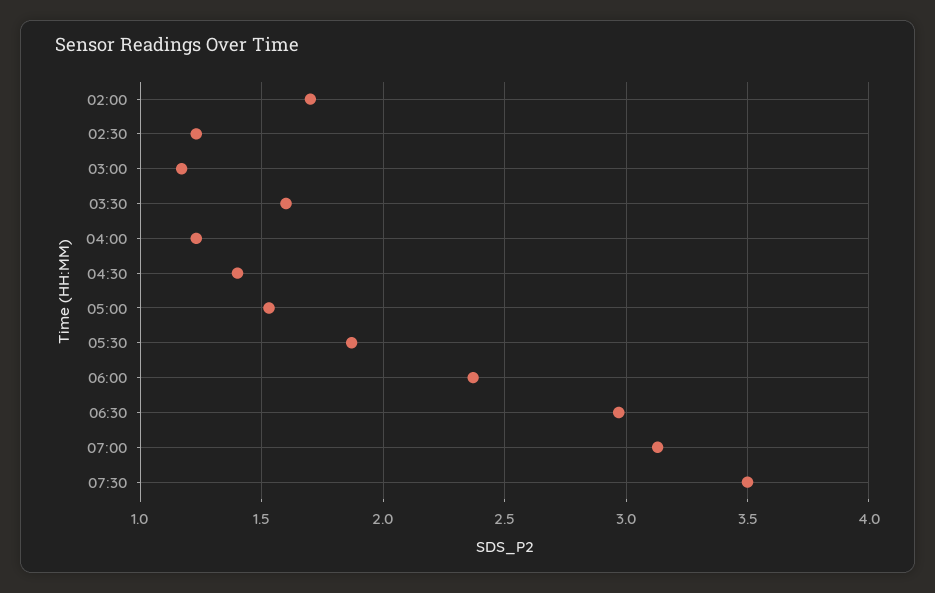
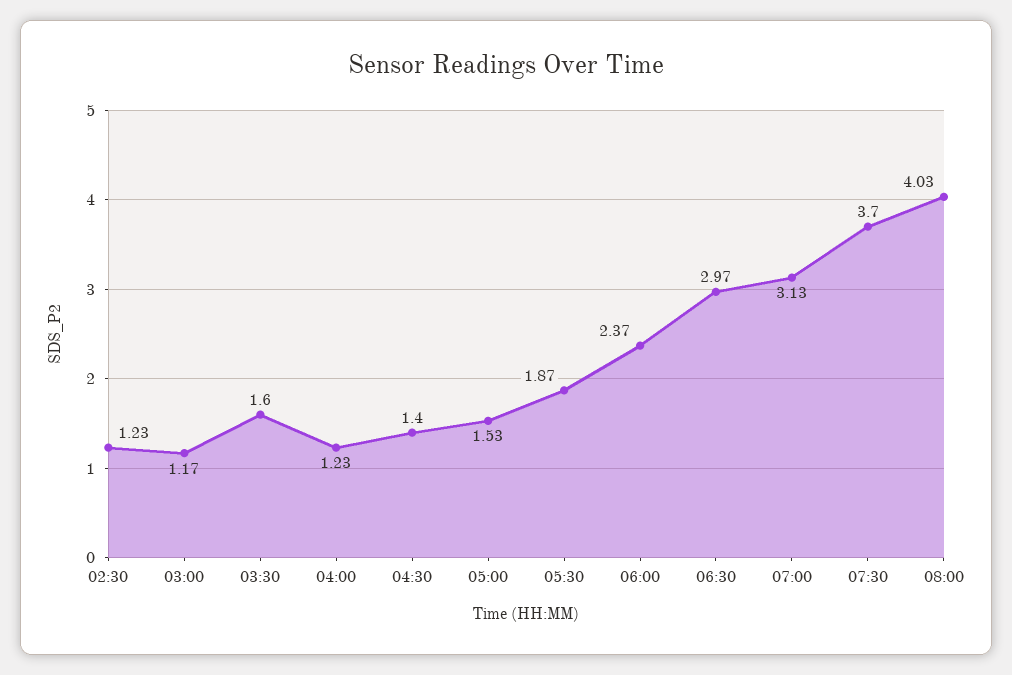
02:00: 1.7 -> none
07:30: 3.5 -> 3.7
08:00: none -> 4.03

